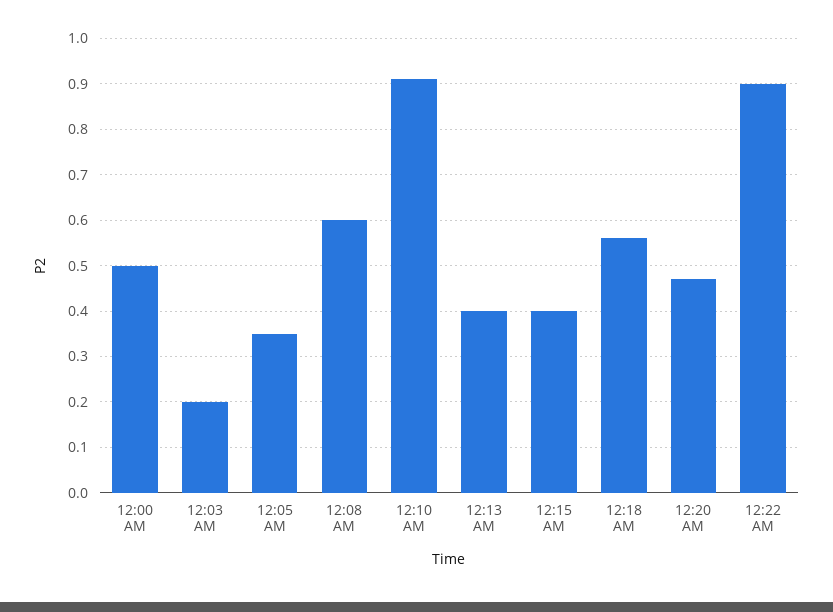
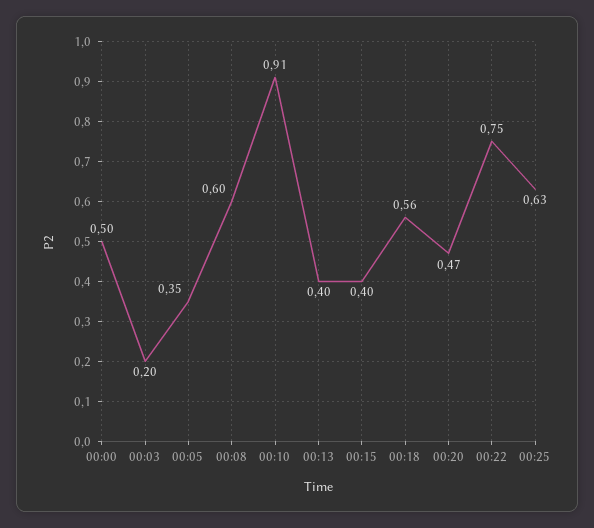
12:22 AM: 0.9 -> 0.75
00:25: none -> 0.63

